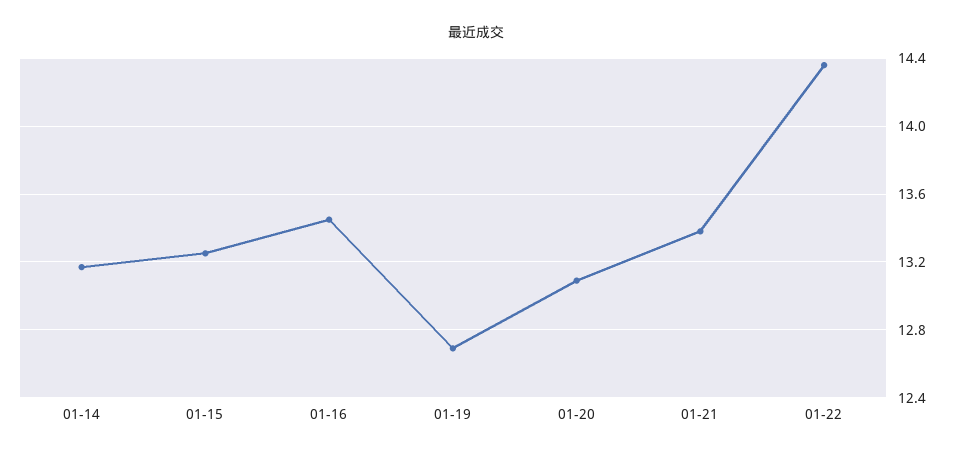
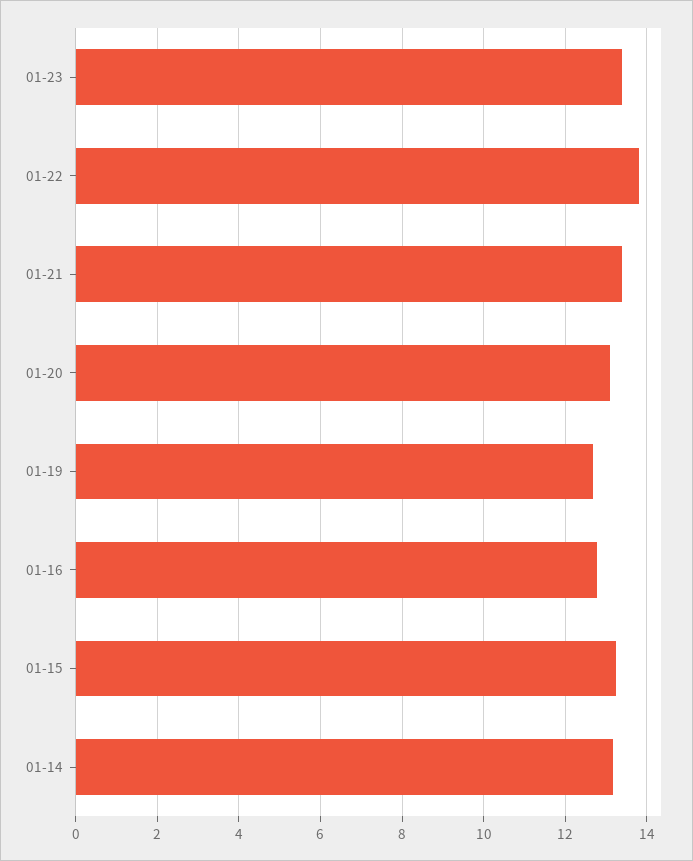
01-16: 13.45 -> 12.8
01-22: 14.35 -> 13.8
01-23: none -> 13.4

